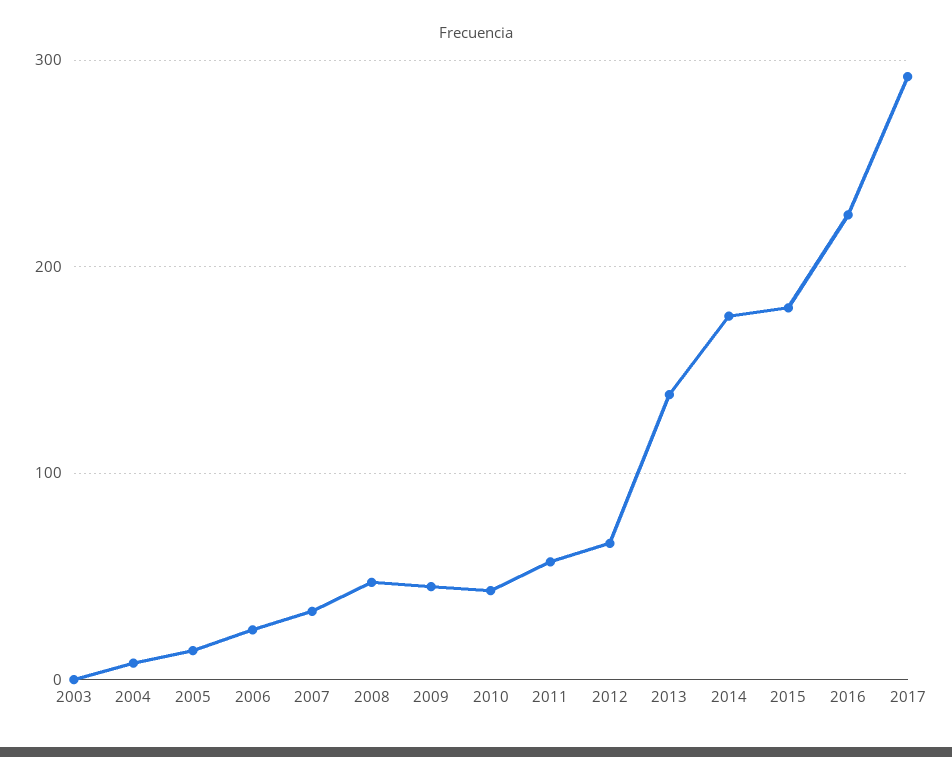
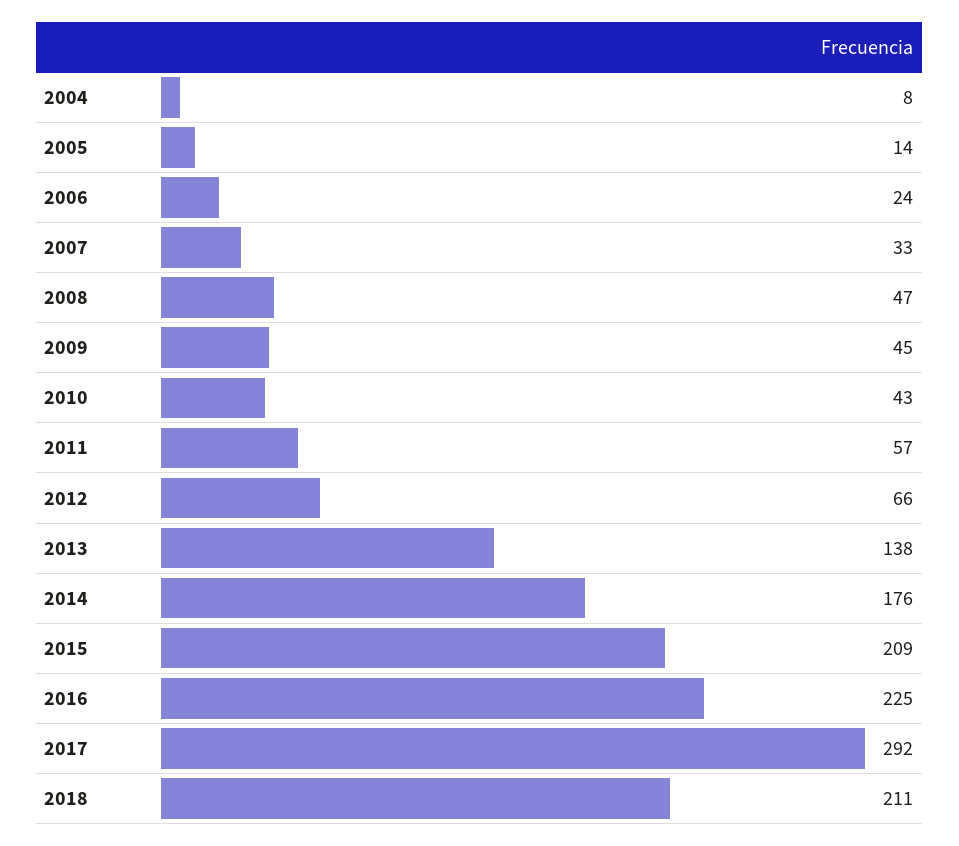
2003: 0 -> none
2015: 180 -> 209
2018: none -> 211

